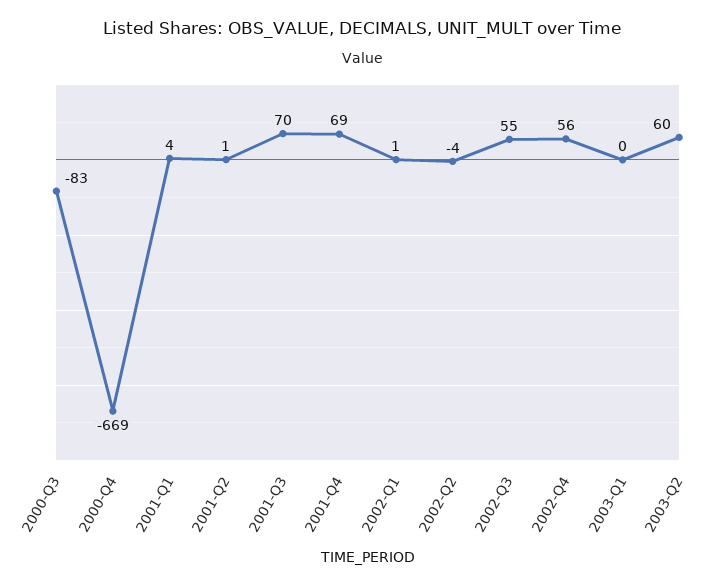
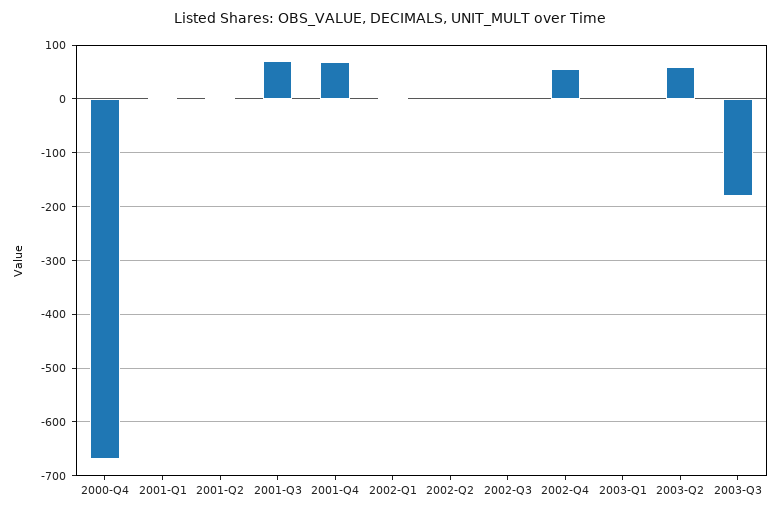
2000-Q3: -83 -> none
2002-Q3: 55 -> 0
2003-Q3: none -> -180

